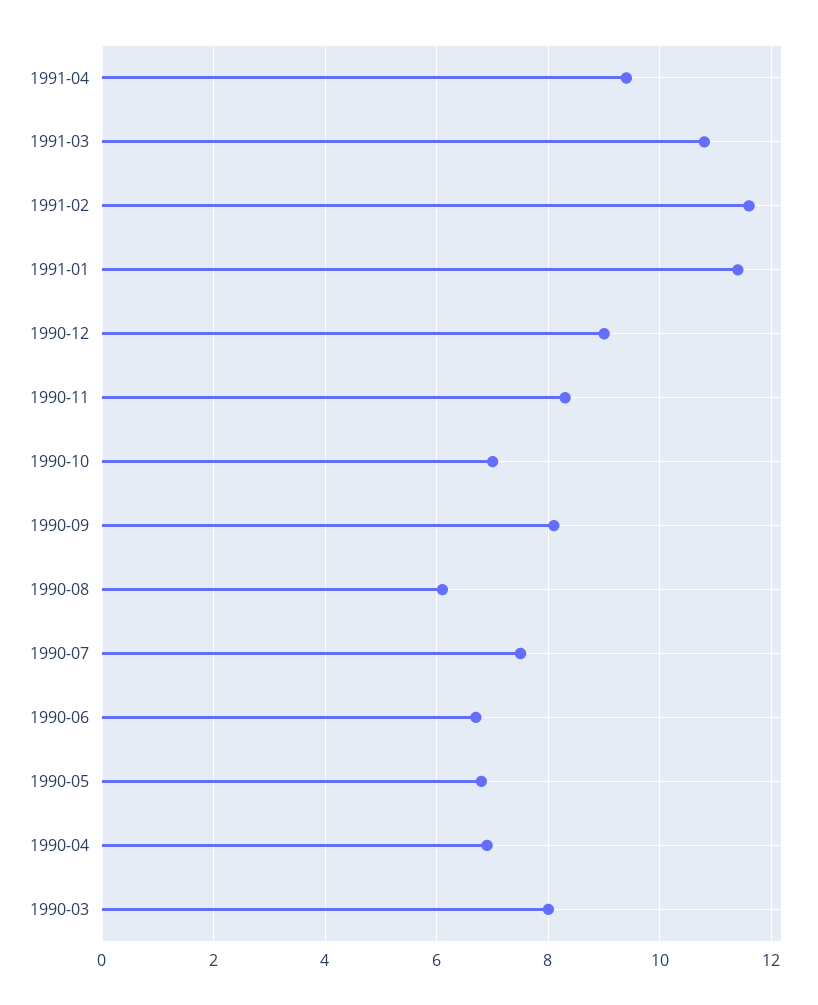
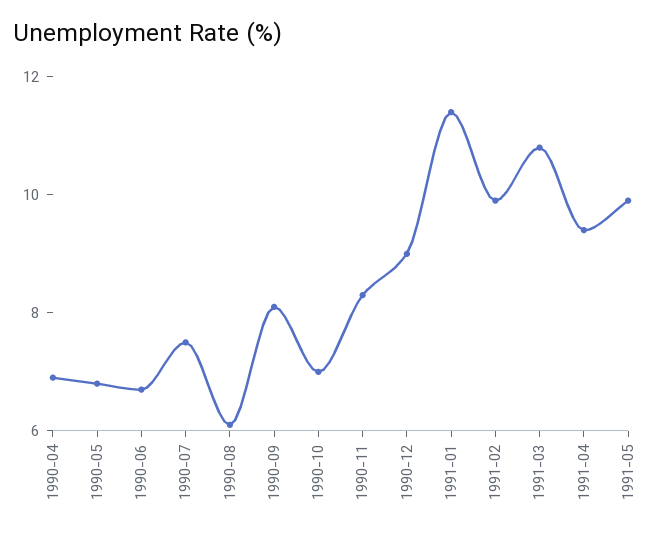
1991-02: 11.5 -> 10
1990-03: 8 -> none
1991-05: none -> 10

